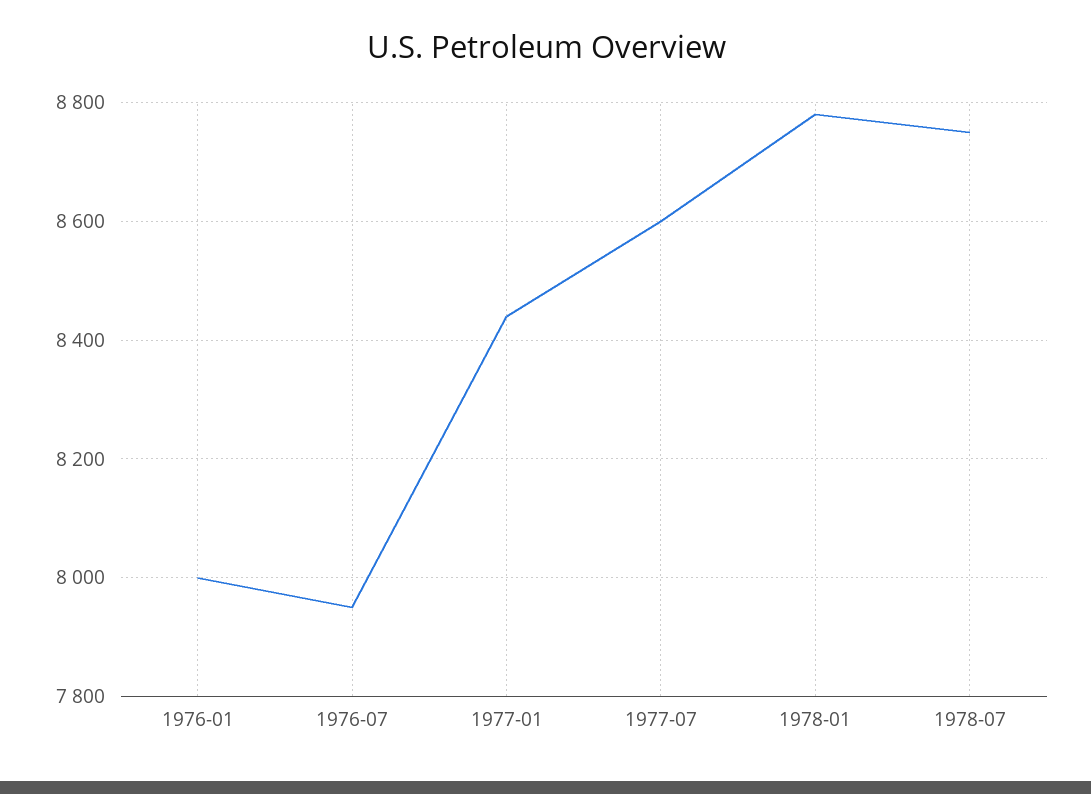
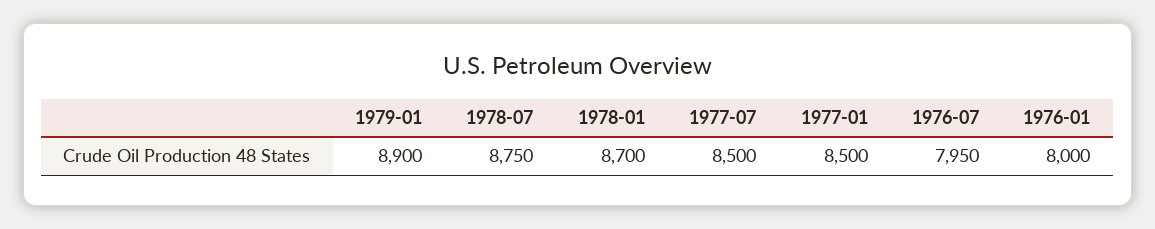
1977-01: 8440 -> 8500
1977-07: 8600 -> 8500
1978-01: 8780 -> 8700
1979-01: none -> 8900

